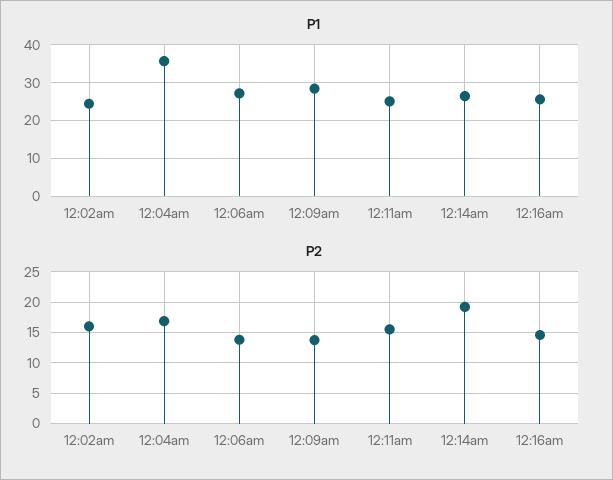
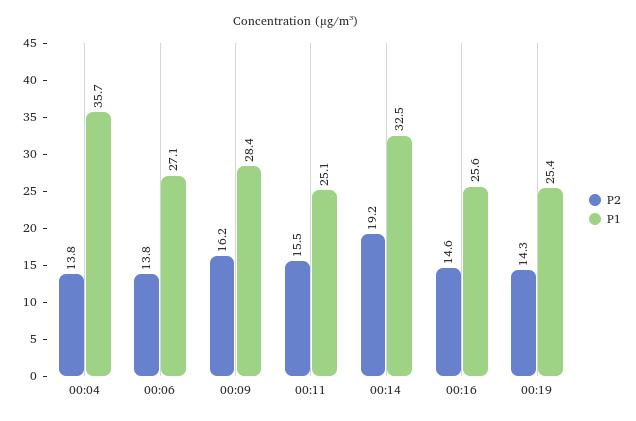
P1, 12:02am: 24 -> none
P1, 12:14am: 26 -> 32.5
P2, 12:02am: 16 -> none
P2, 12:04am: 17 -> 13.8
P2, 12:09am: 14 -> 16.2
P2, 00:19: none -> 14.3
P1, 00:19: none -> 25.4

